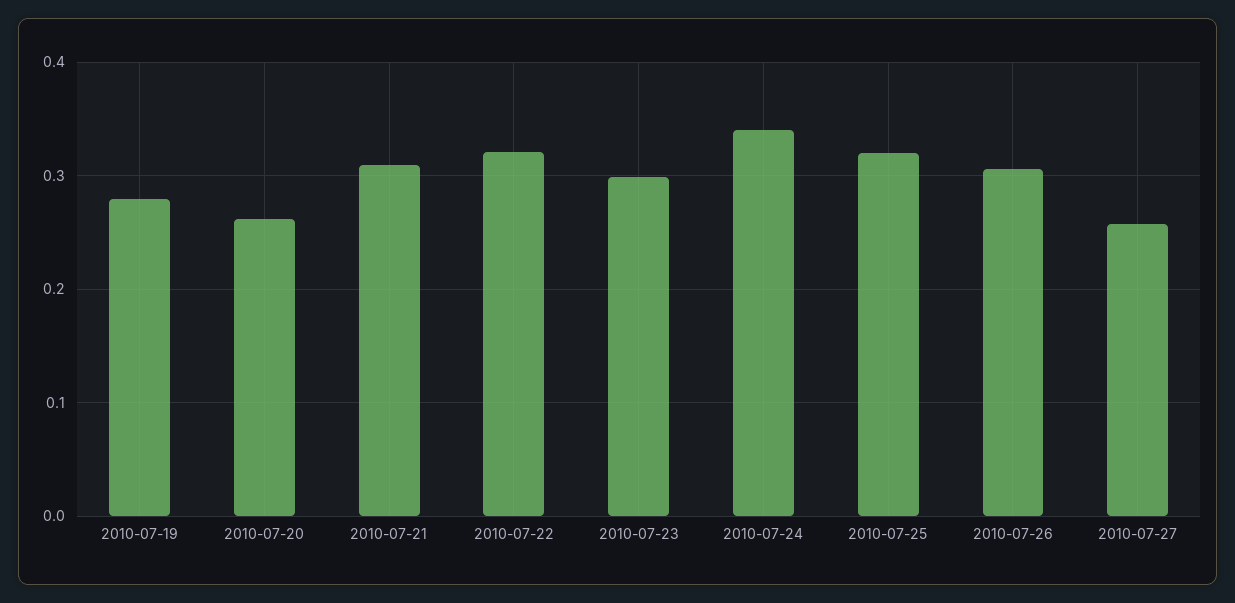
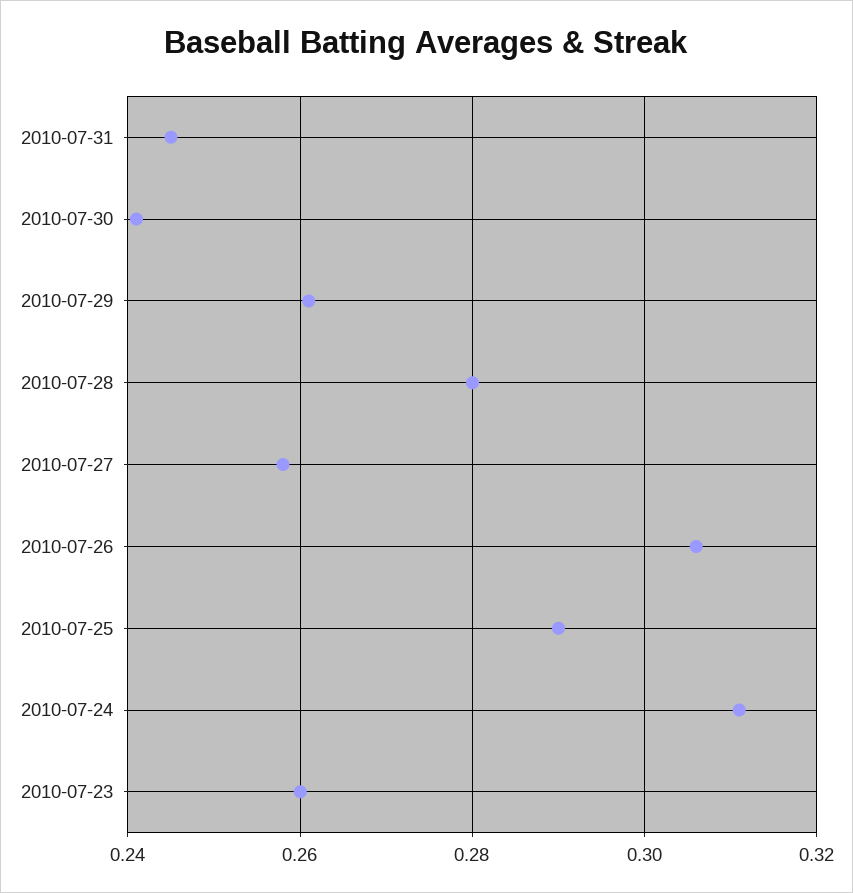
2010-07-19: 0.28 -> none
2010-07-20: 0.26 -> none
2010-07-21: 0.31 -> none
2010-07-22: 0.32 -> none
2010-07-23: 0.3 -> 0.26
2010-07-24: 0.34 -> 0.31
2010-07-25: 0.32 -> 0.29
2010-07-31: none -> 0.245
2010-07-30: none -> 0.24
2010-07-29: none -> 0.26
2010-07-28: none -> 0.28

